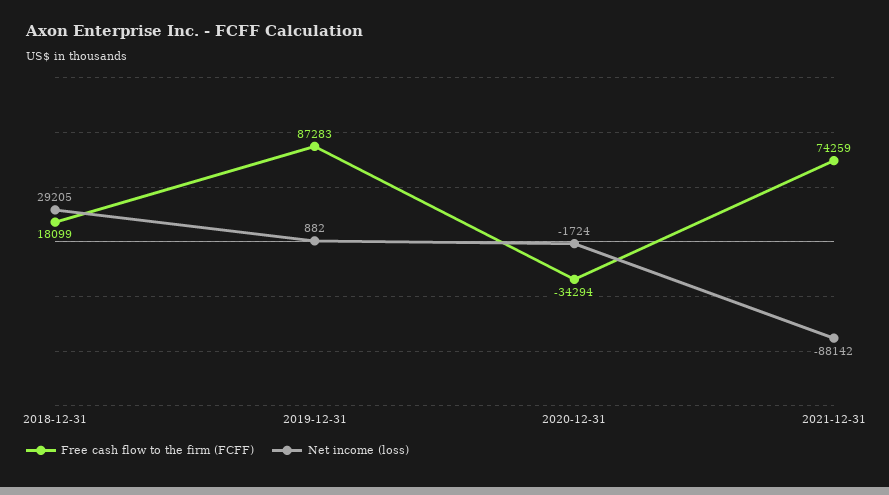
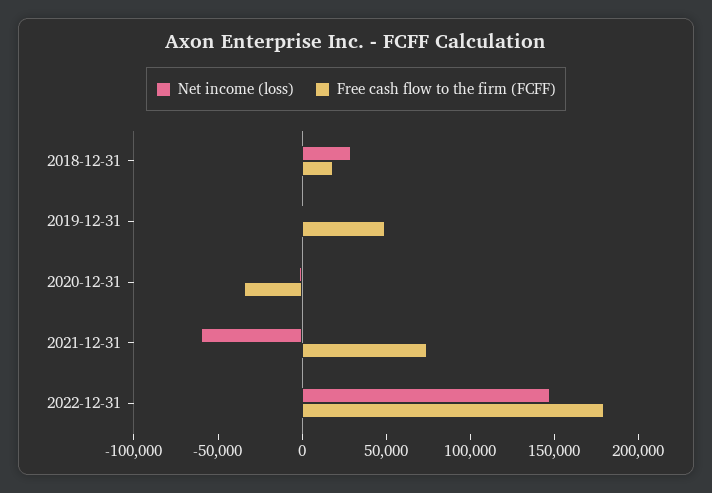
Free cash flow to the firm (FCFF), 2019-12-31: 87283 -> 50000
Net income (loss), 2021-12-31: -88142 -> -60000
Net income (loss), 2022-12-31: none -> 150000
Free cash flow to the firm (FCFF), 2022-12-31: none -> 180000

